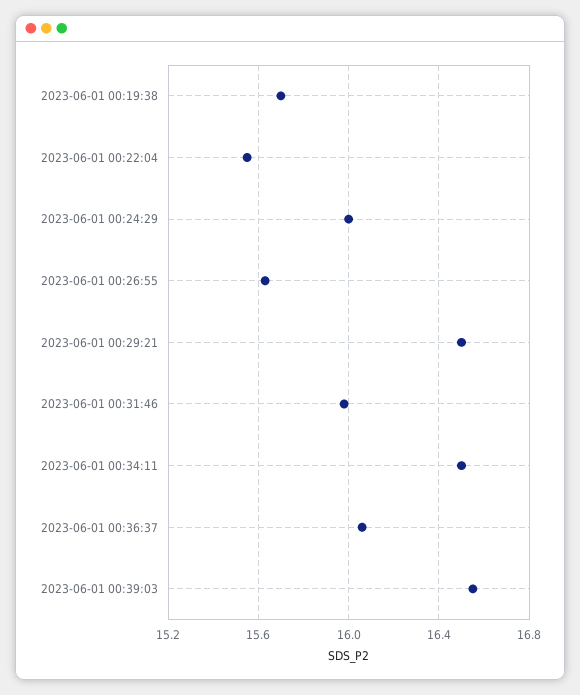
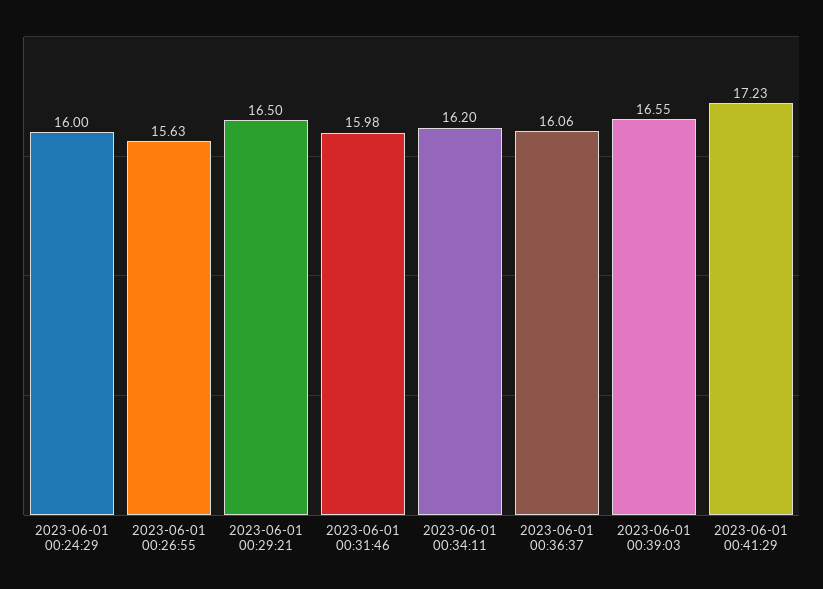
2023-06-01 00:19:38: 15.7 -> none
2023-06-01 00:22:04: 15.55 -> none
2023-06-01 00:34:11: 16.5 -> 16.2
2023-06-01 00:41:29: none -> 17.23

